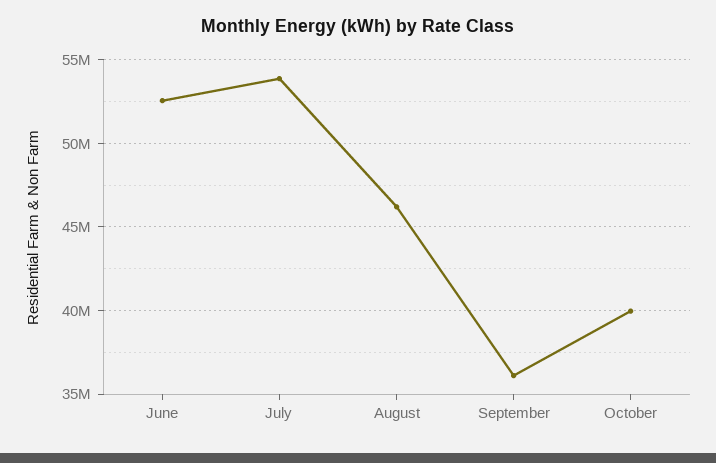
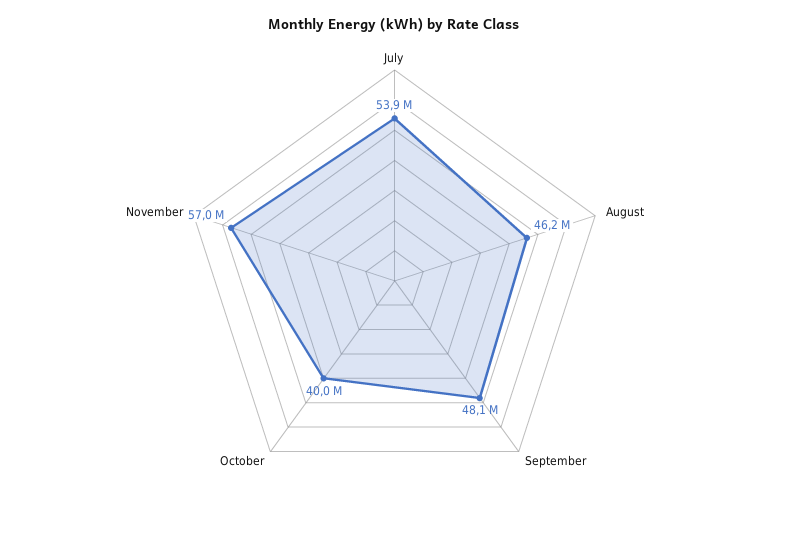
June: 52500000 -> none
September: 36000000 -> 48100000
November: none -> 57000000

